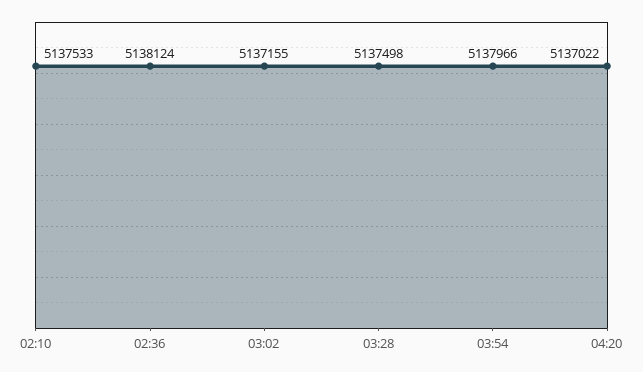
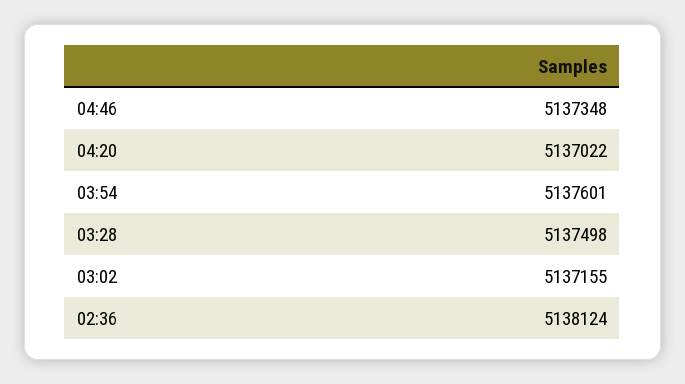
02:10: 5137533 -> none
03:54: 5137966 -> 5137601
04:46: none -> 5137348

